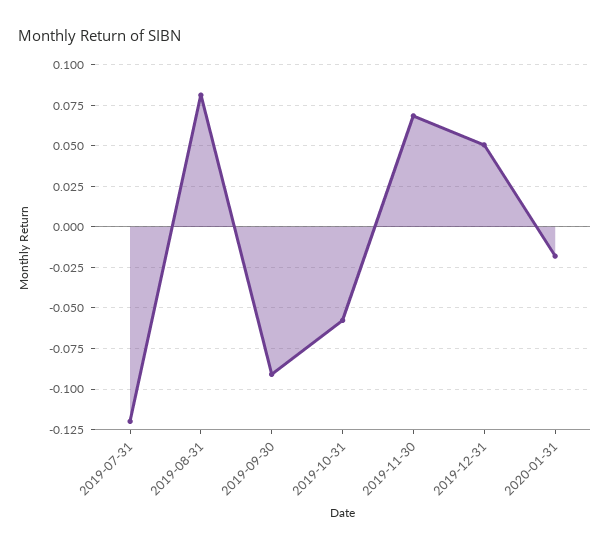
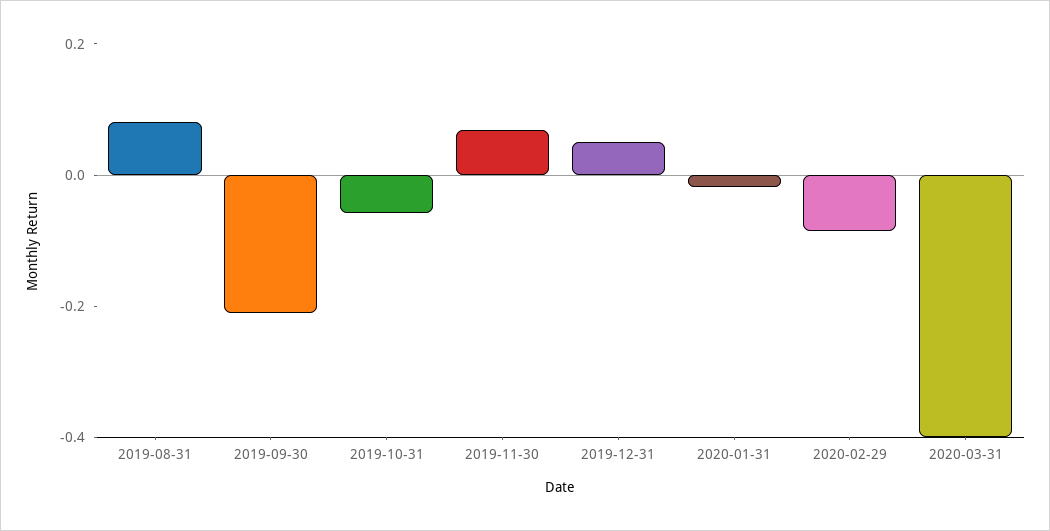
2019-07-31: -0.12 -> none
2019-09-30: -0.09 -> -0.2
2020-02-29: none -> -0.1
2020-03-31: none -> -0.4

